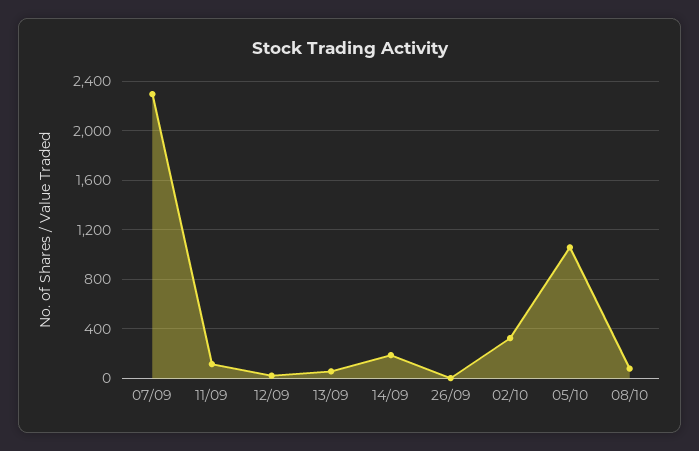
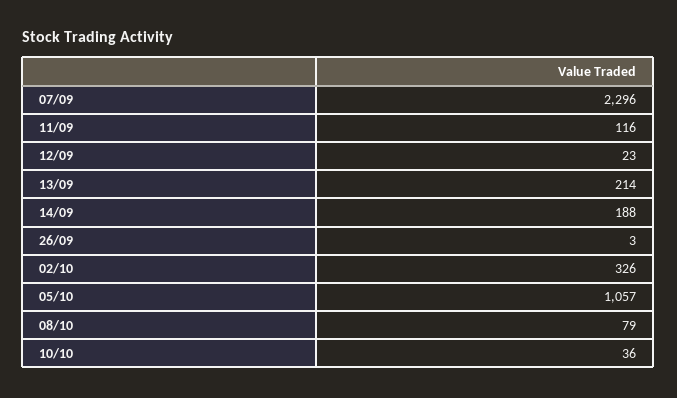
13/09: 50 -> 214
10/10: none -> 36

